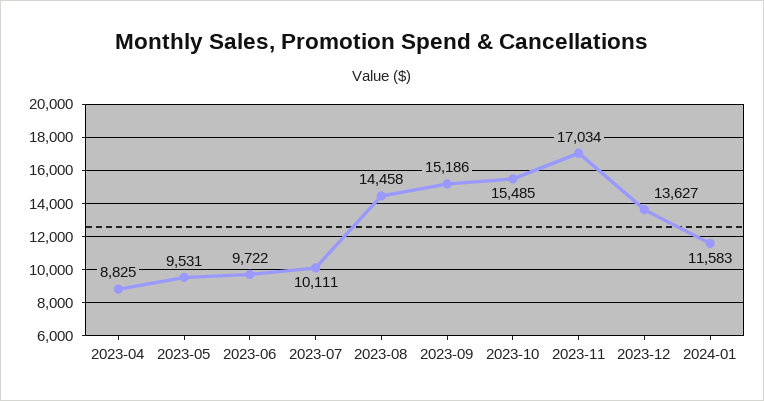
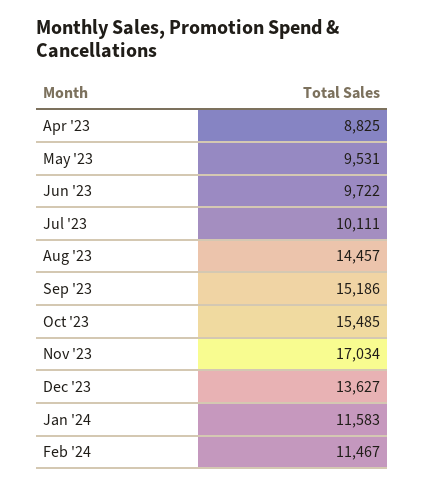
2023-08: 14458 -> 14457
Feb '24: none -> 11467

